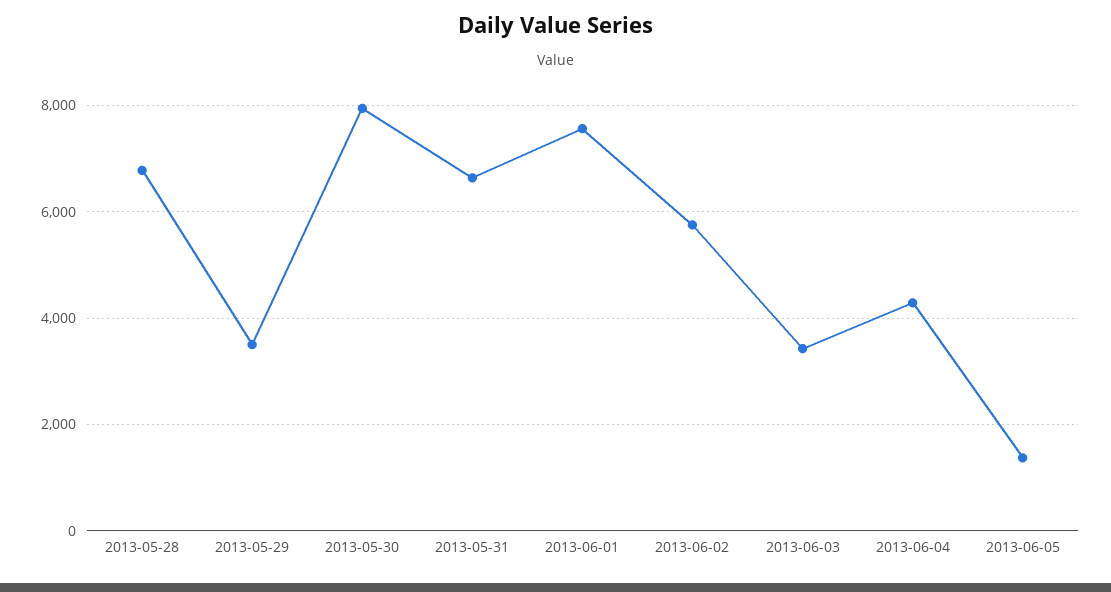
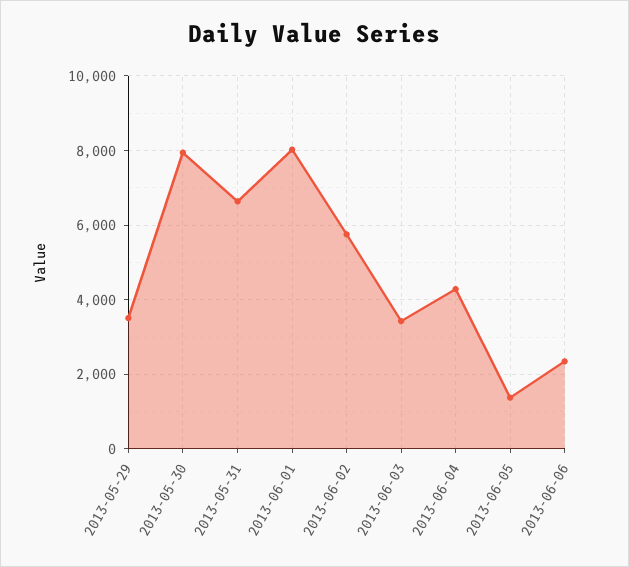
2013-05-28: 6800 -> none
2013-06-01: 7600 -> 8000
2013-06-06: none -> 2400

